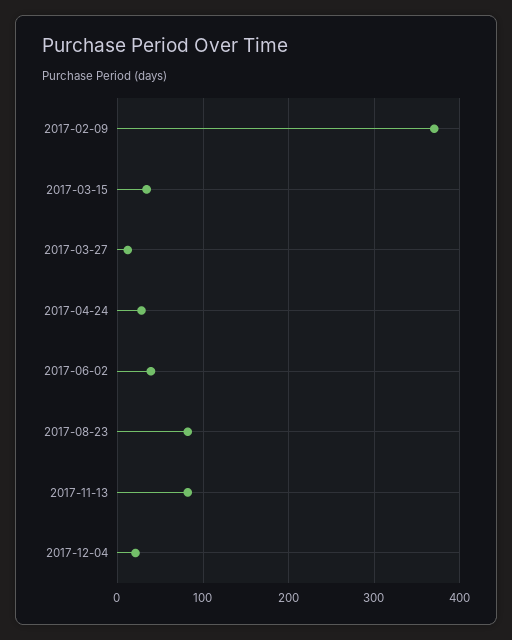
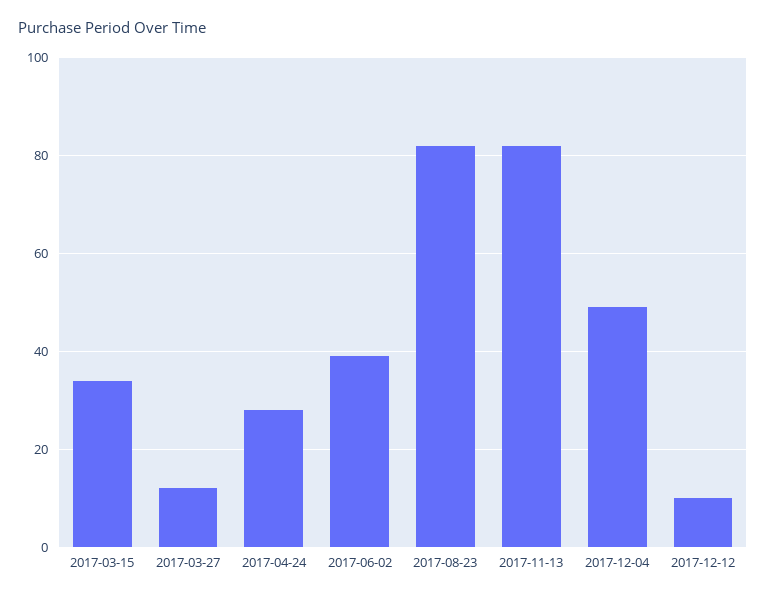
2017-02-09: 370 -> none
2017-12-04: 20 -> 50
2017-12-12: none -> 10

